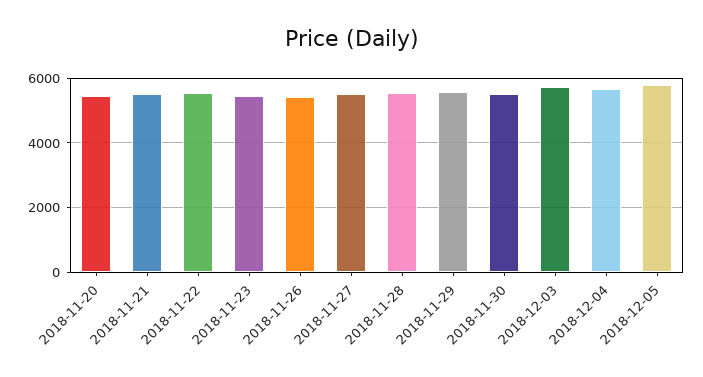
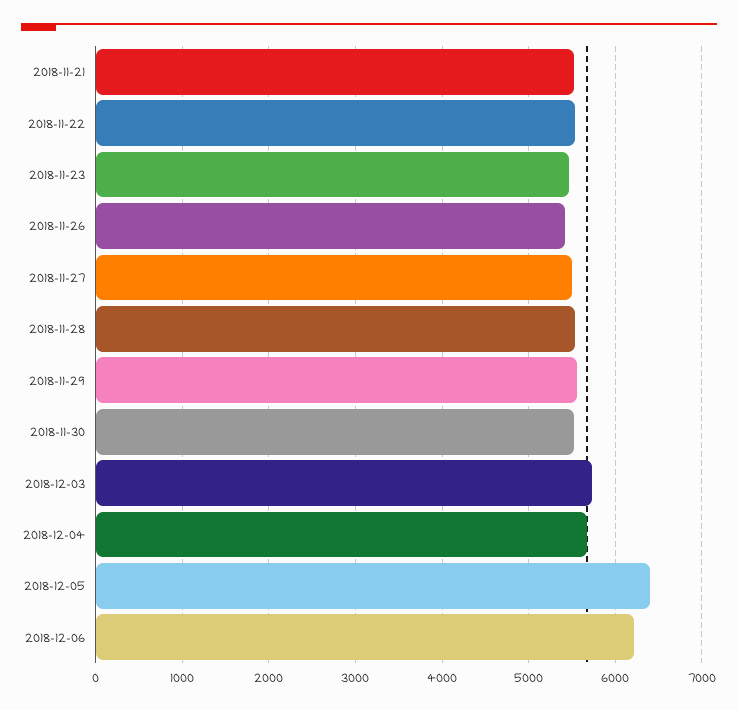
2018-11-20: 5400 -> none
2018-12-05: 5800 -> 6400
2018-12-06: none -> 6200

